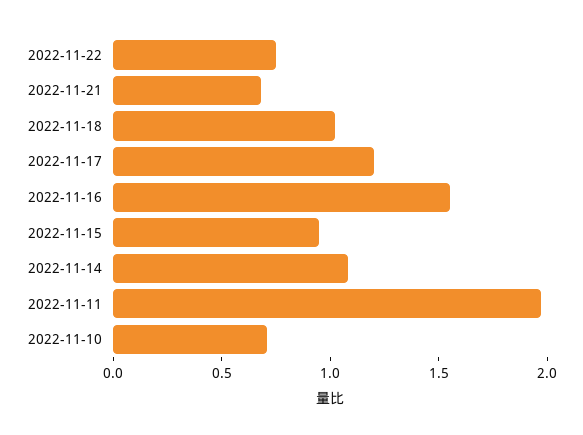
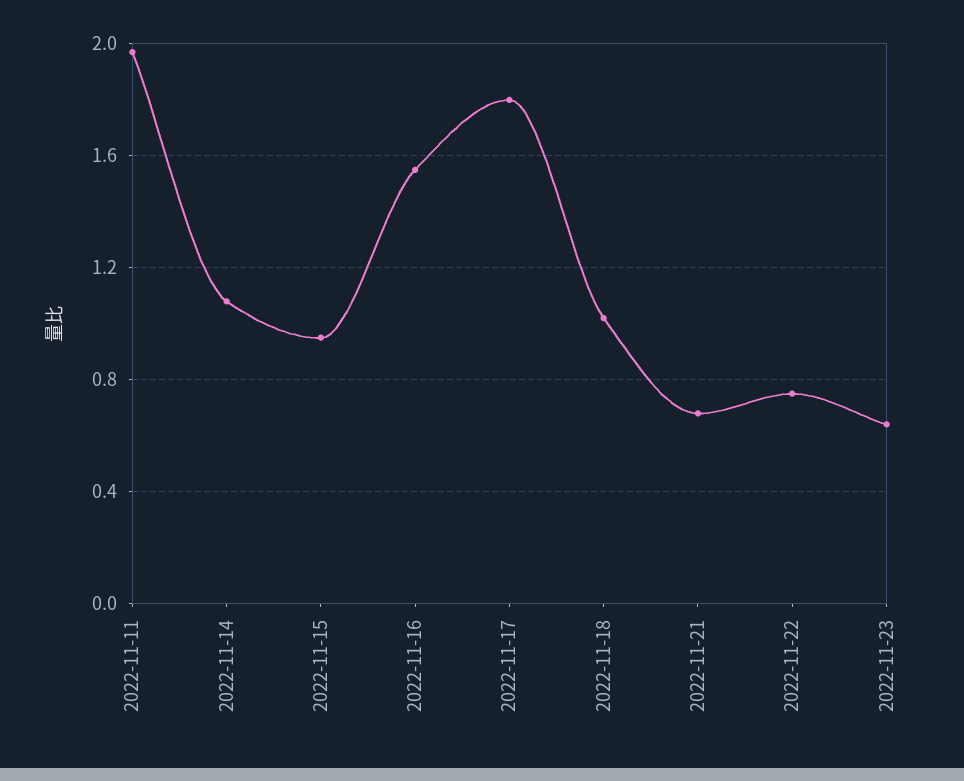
2022-11-17: 1.2 -> 1.8
2022-11-10: 0.7 -> none
2022-11-23: none -> 0.65

